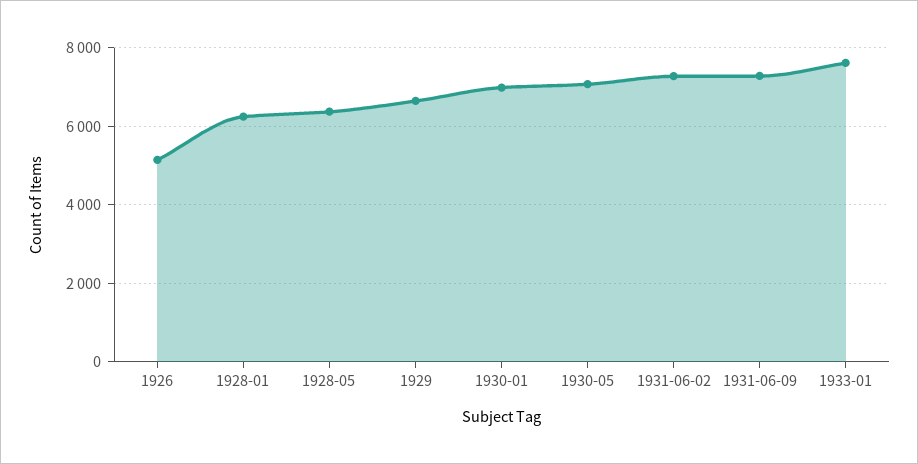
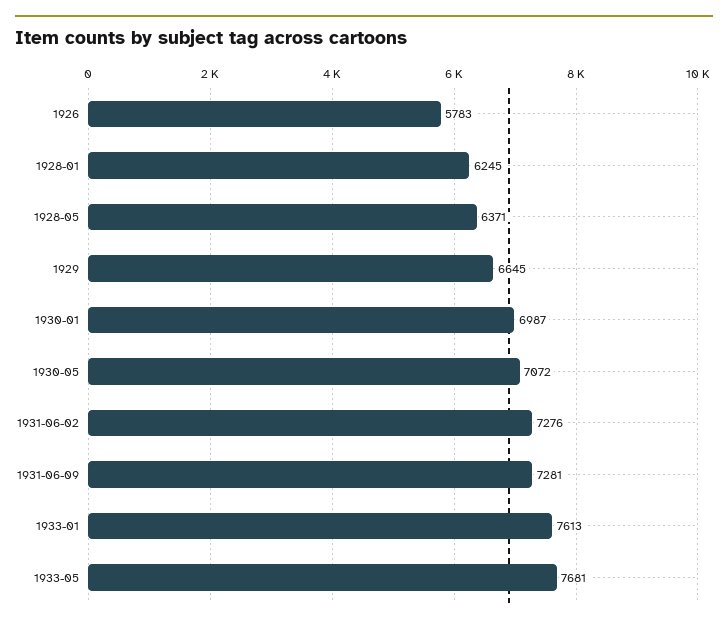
1926: 5200 -> 5783
1933-05: none -> 7681

